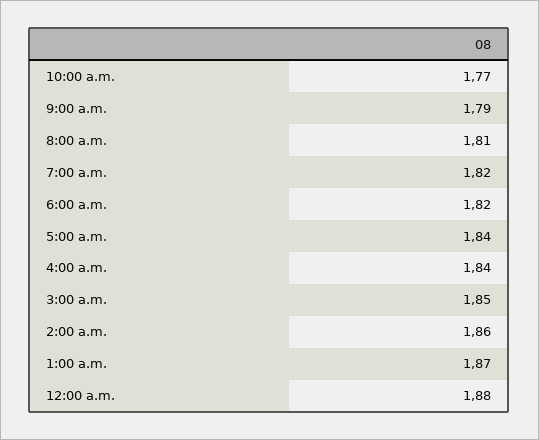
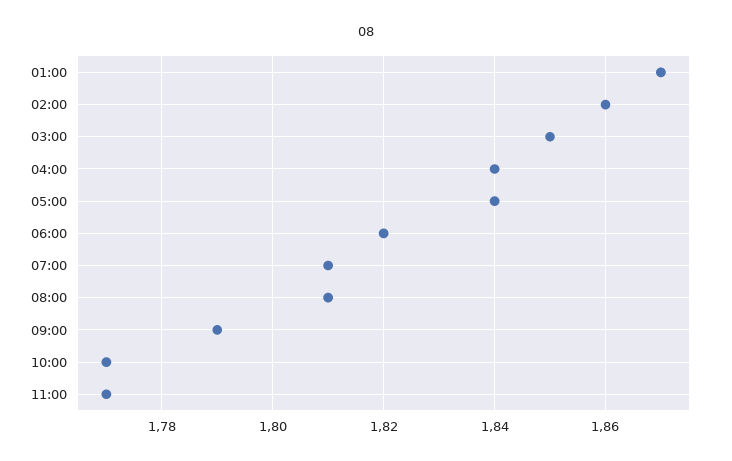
7:00 a.m.: 1.82 -> 1.81
12:00 a.m.: 1.88 -> none
11:00: none -> 1.77

